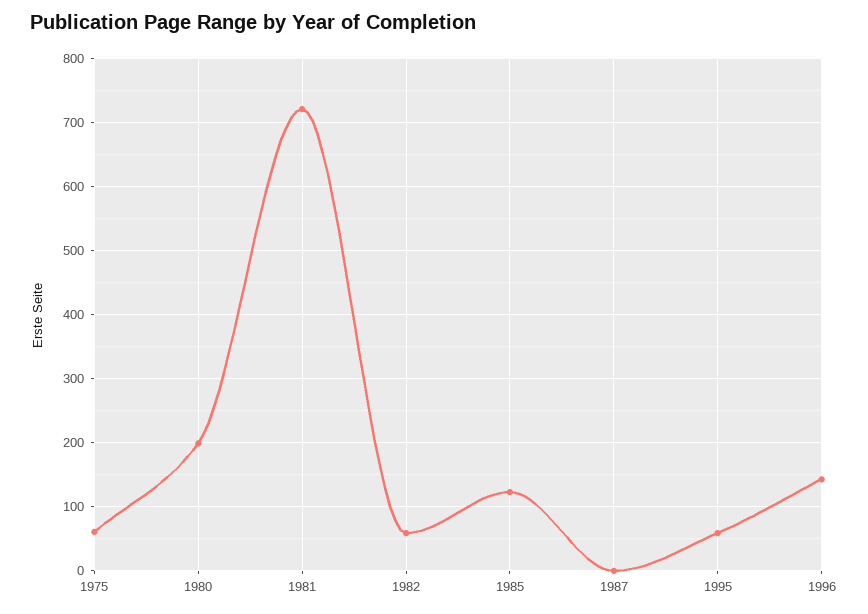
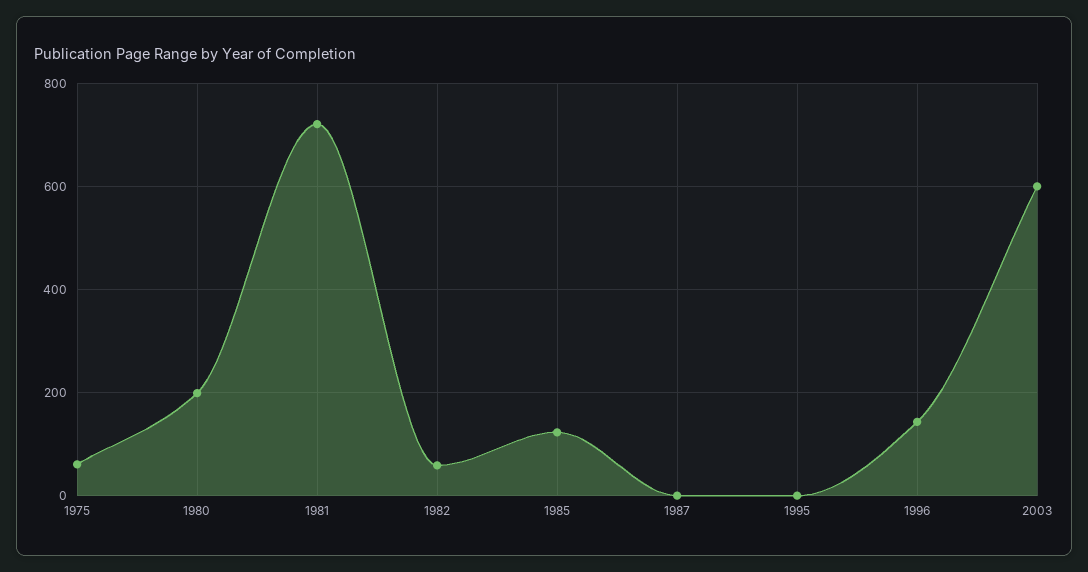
1995: 60 -> 0
2003: none -> 600

